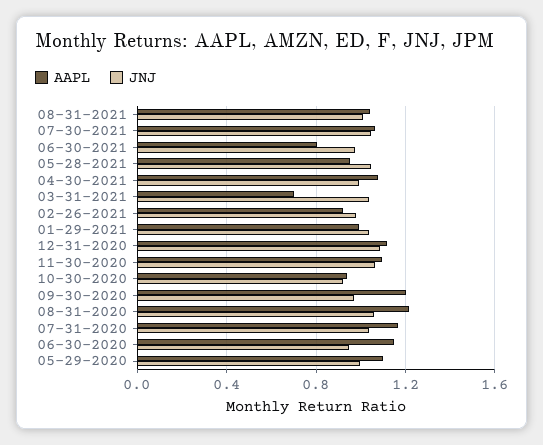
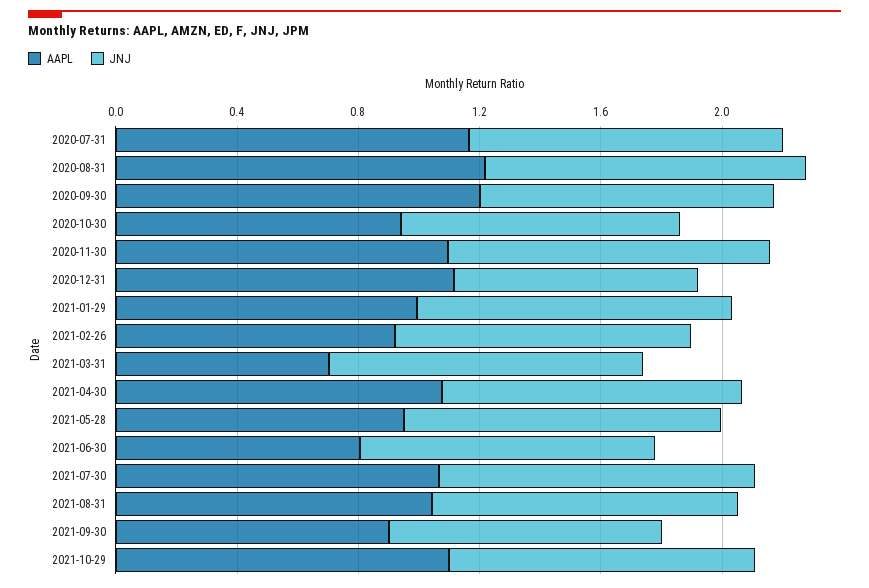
JNJ, 12-31-2020: 1.1 -> 0.8
AAPL, 06-30-2020: 1.15 -> none
JNJ, 06-30-2020: 0.95 -> none
AAPL, 05-29-2020: 1.1 -> none
JNJ, 05-29-2020: 1 -> none
AAPL, 2021-09-30: none -> 0.9
JNJ, 2021-09-30: none -> 0.9
AAPL, 2021-10-29: none -> 1.1
JNJ, 2021-10-29: none -> 1

